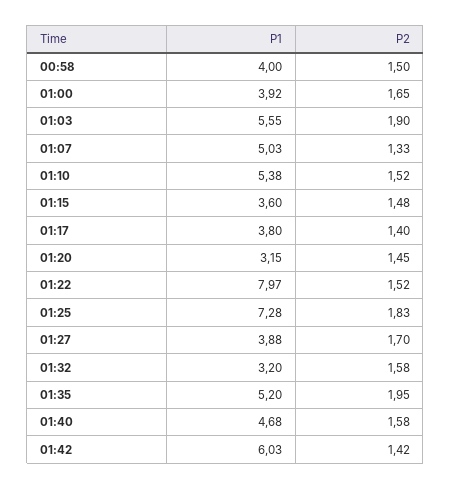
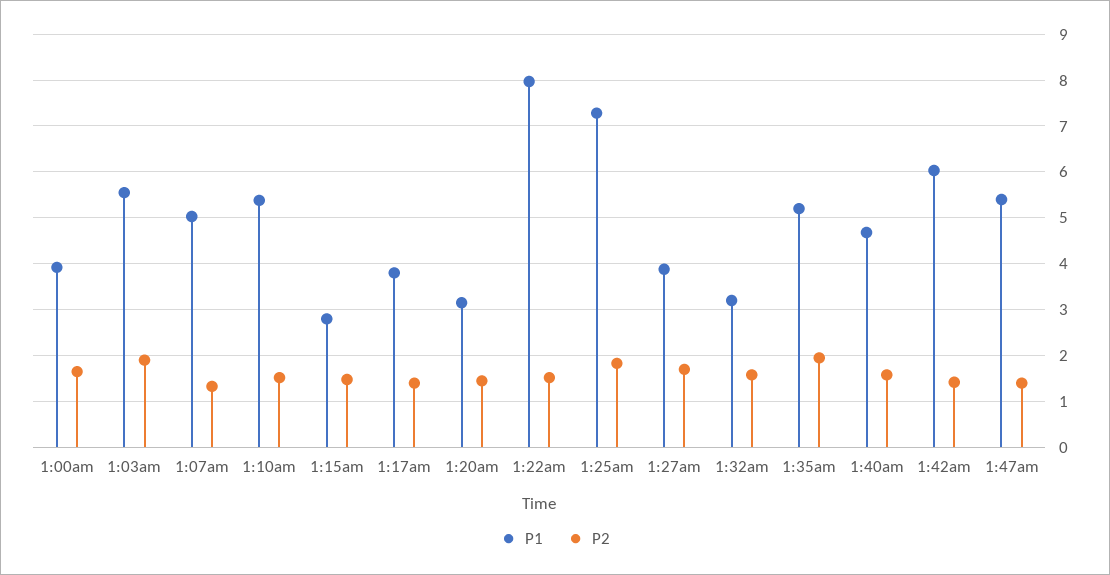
P1, 00:58: 4 -> none
P2, 00:58: 1.5 -> none
P1, 01:15: 3.6 -> 2.8
P1, 1:47am: none -> 5.4
P2, 1:47am: none -> 1.4

